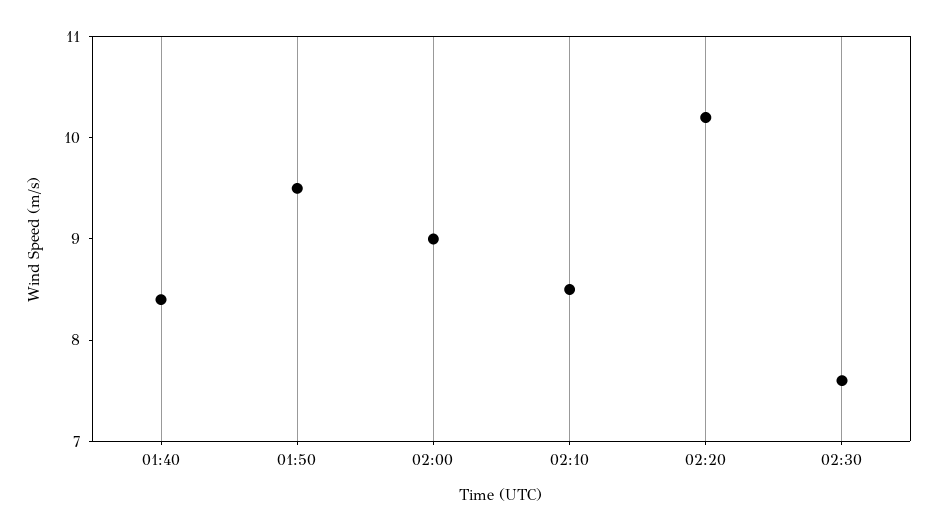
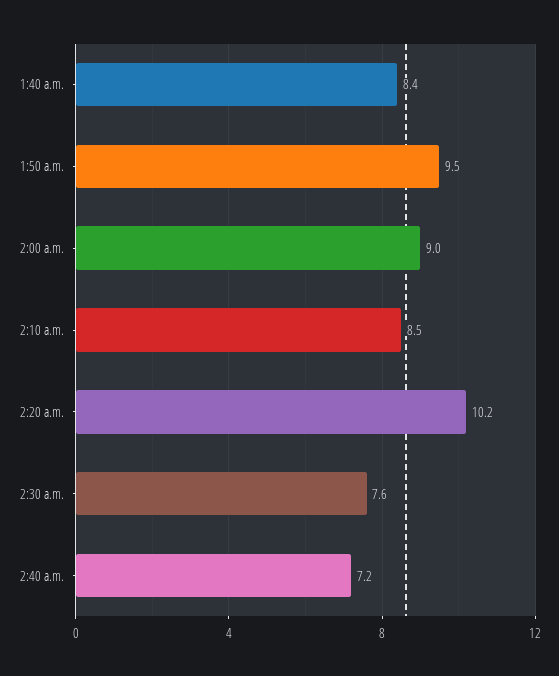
2:40 a.m.: none -> 7.2

